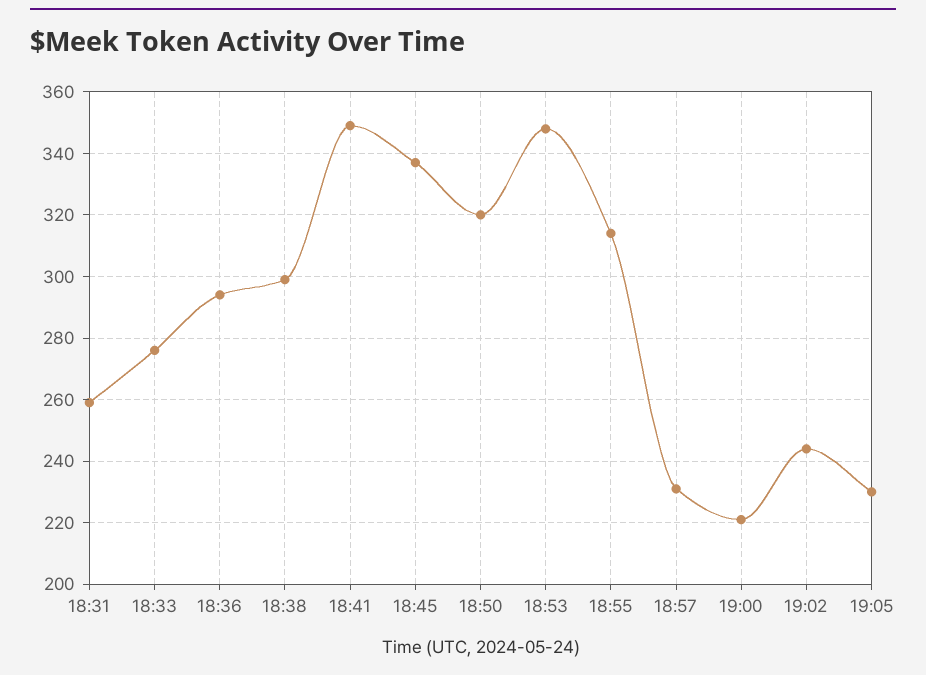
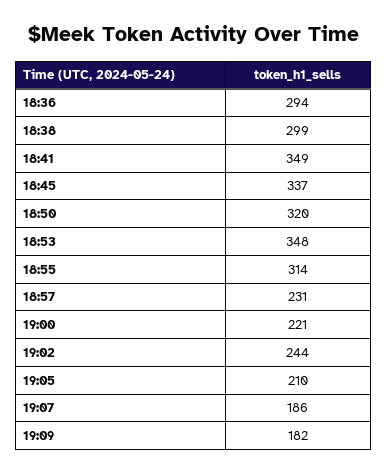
18:31: 260 -> none
18:33: 275 -> none
19:05: 230 -> 210
19:07: none -> 186
19:09: none -> 182

